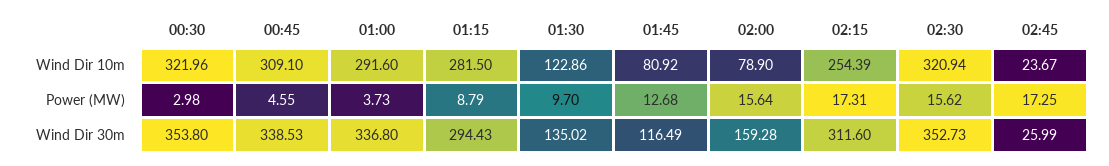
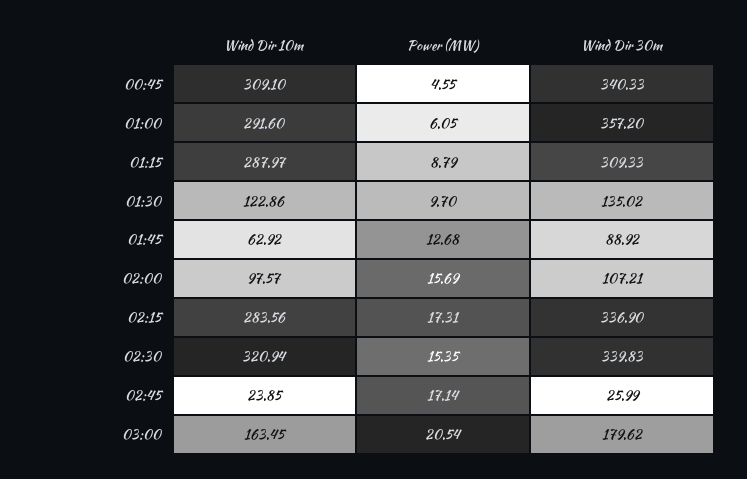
00:30, Wind Dir 10m: 321.96 -> none
01:15, Wind Dir 10m: 281.5 -> 287.97
01:45, Wind Dir 10m: 80.92 -> 62.92
02:00, Wind Dir 10m: 78.9 -> 97.57
02:15, Wind Dir 10m: 254.39 -> 283.56
02:45, Wind Dir 10m: 23.67 -> 23.85
00:30, Power (MW): 2.98 -> none
01:00, Power (MW): 3.73 -> 6.05
02:00, Power (MW): 15.64 -> 15.69
02:30, Power (MW): 15.62 -> 15.35
02:45, Power (MW): 17.25 -> 17.14
00:30, Wind Dir 30m: 353.8 -> none
00:45, Wind Dir 30m: 338.53 -> 340.33
01:00, Wind Dir 30m: 336.8 -> 357.2
01:15, Wind Dir 30m: 294.43 -> 309.33
01:45, Wind Dir 30m: 116.49 -> 88.92
02:00, Wind Dir 30m: 159.28 -> 107.21
02:15, Wind Dir 30m: 311.6 -> 336.9
02:30, Wind Dir 30m: 352.73 -> 339.83
03:00, Wind Dir 10m: none -> 163.45
03:00, Power (MW): none -> 20.54
03:00, Wind Dir 30m: none -> 179.62

